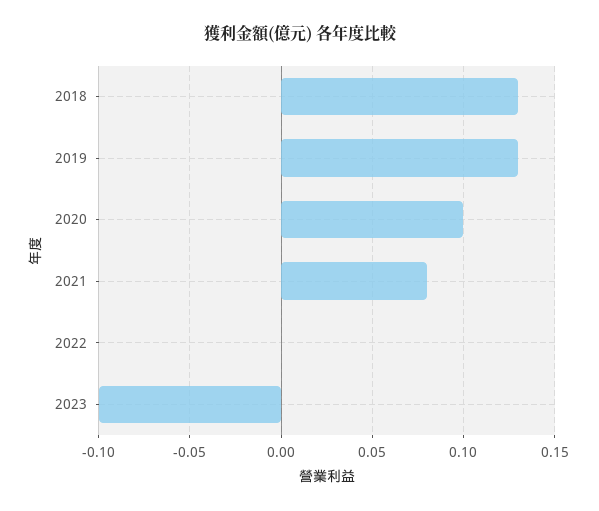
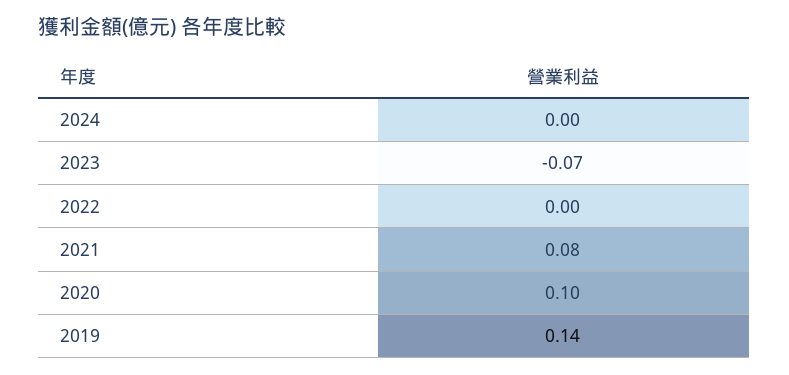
2018: 0.13 -> none
2019: 0.13 -> 0.14
2023: -0.1 -> -0.07
2024: none -> 0

